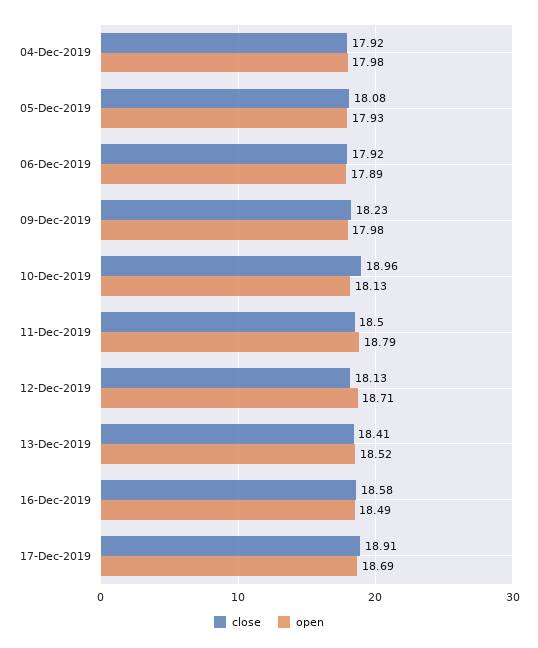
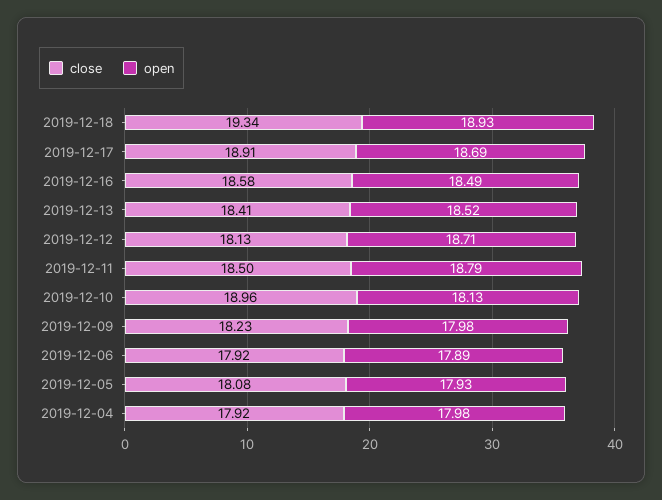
close, 2019-12-18: none -> 19.34
open, 2019-12-18: none -> 18.93

